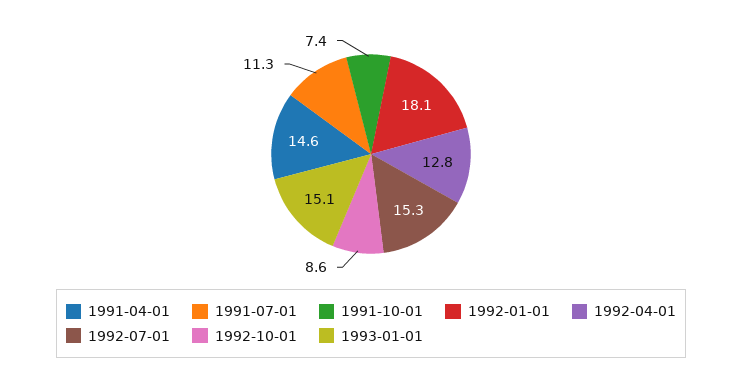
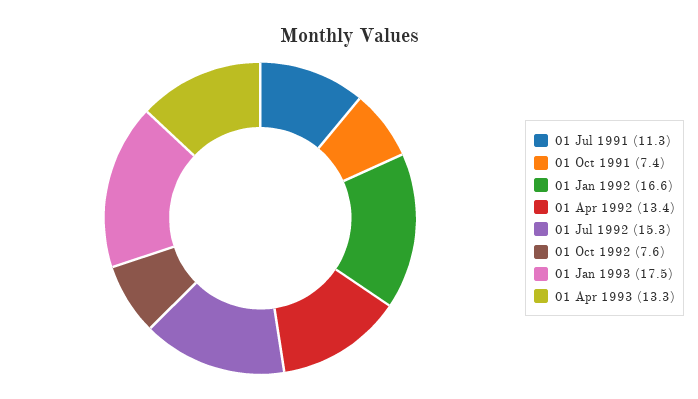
1991-04-01: 14.6 -> none
1992-01-01: 18.1 -> 16.6
1992-04-01: 12.8 -> 13.4
1992-10-01: 8.6 -> 7.6
1993-01-01: 15.1 -> 17.5
01 Apr 1993: none -> 13.3

